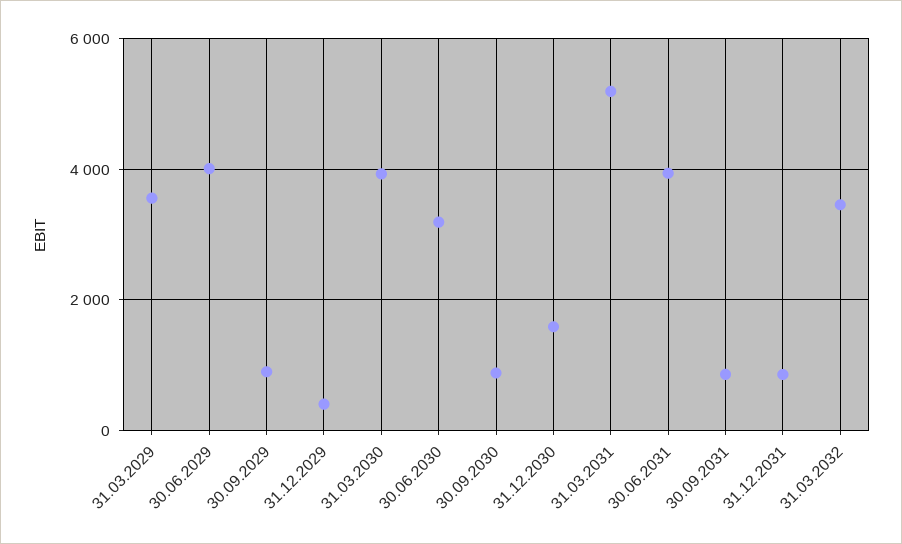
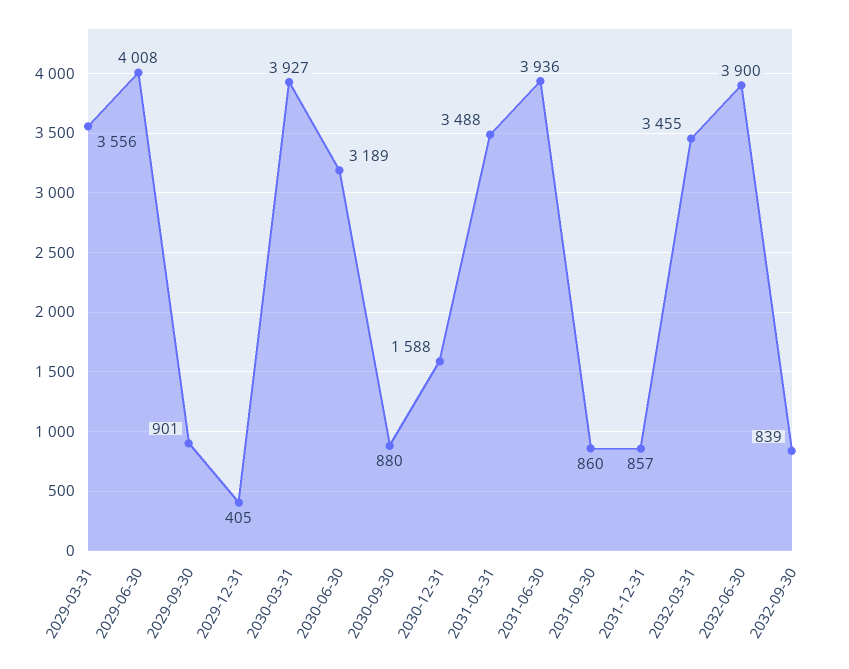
31.03.2031: 5200 -> 3488
2032-06-30: none -> 3900
2032-09-30: none -> 839

